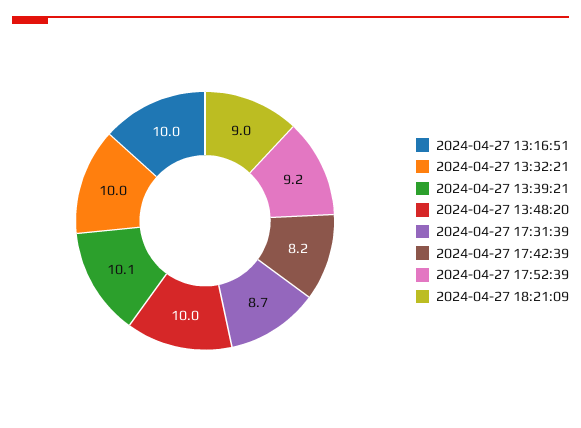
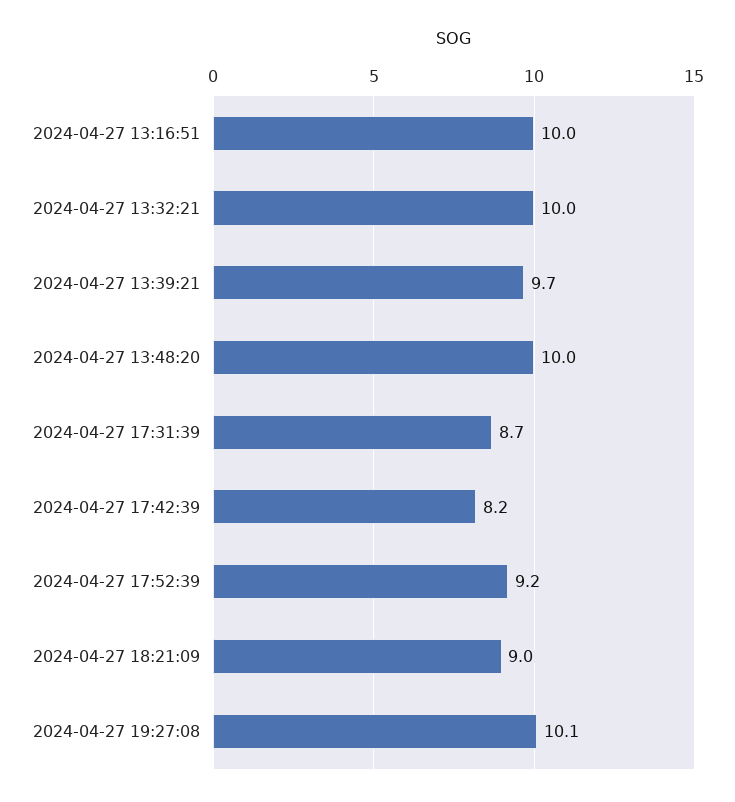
2024-04-27 13:39:21: 10.1 -> 9.7
2024-04-27 19:27:08: none -> 10.1

